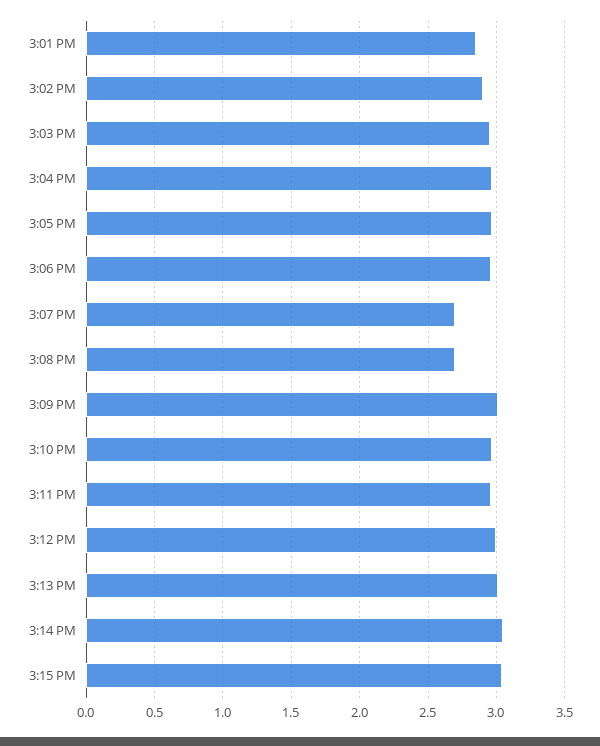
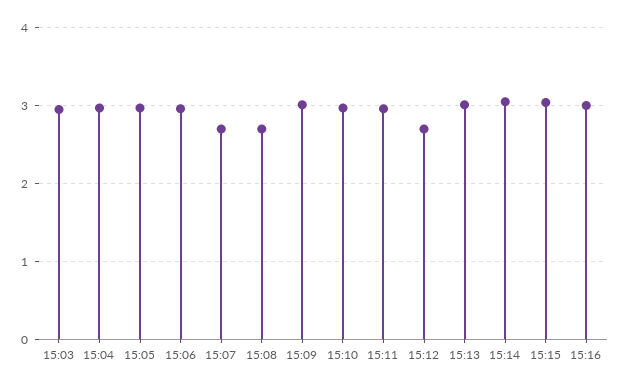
3:01 PM: 2.85 -> none
3:02 PM: 2.9 -> none
3:12 PM: 3 -> 2.7
15:16: none -> 3

